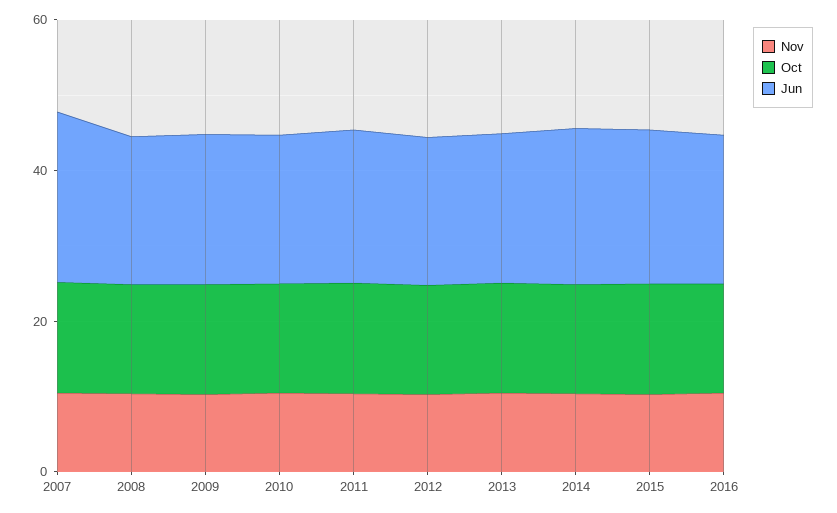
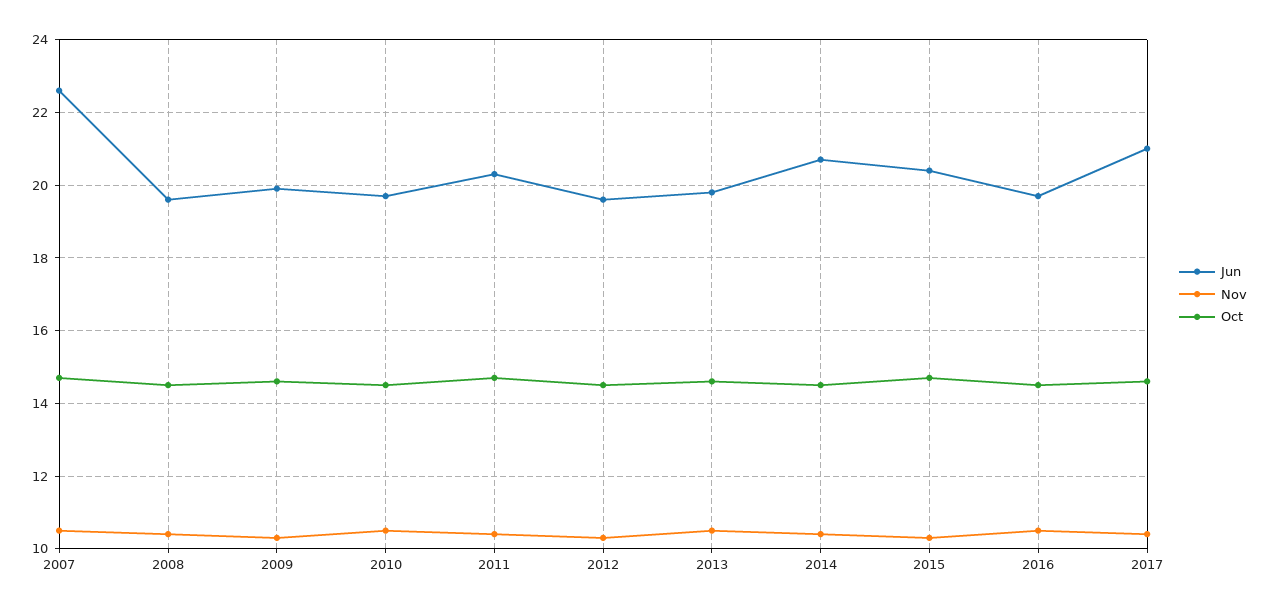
Jun, 2017: none -> 21
Nov, 2017: none -> 10.5
Oct, 2017: none -> 14.5

